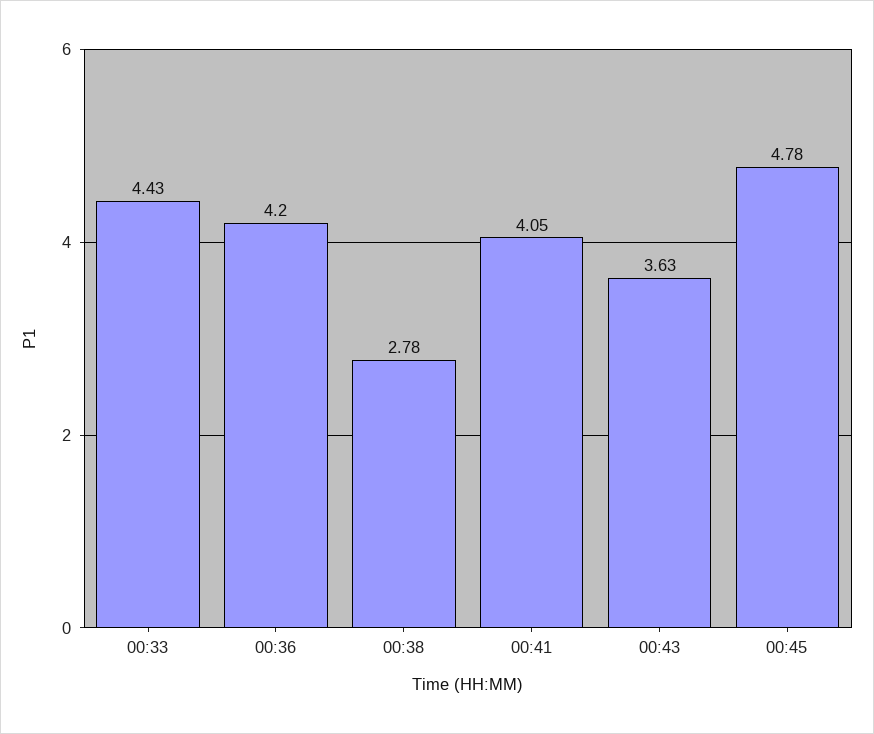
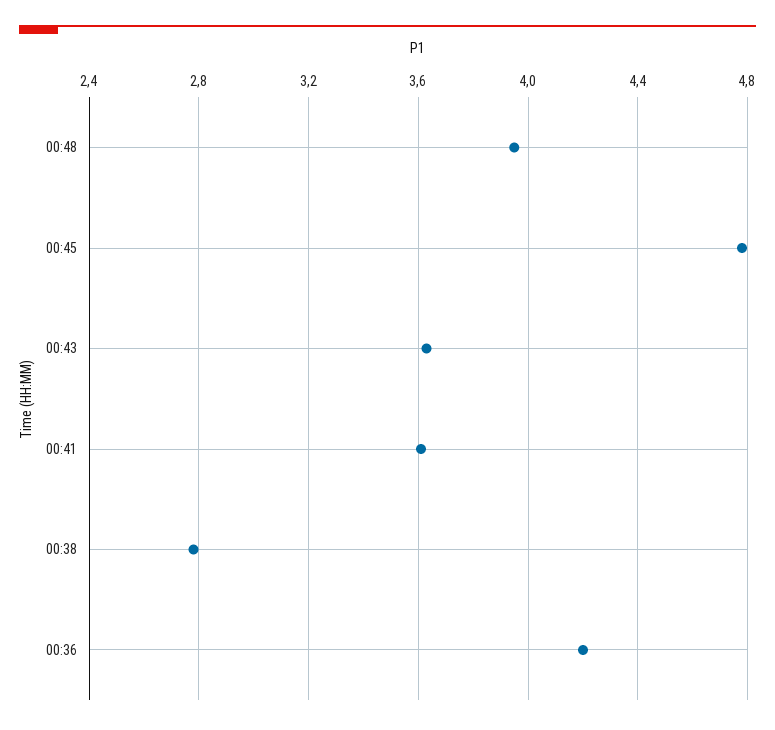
00:33: 4.43 -> none
00:41: 4.05 -> 3.6
00:48: none -> 3.95

